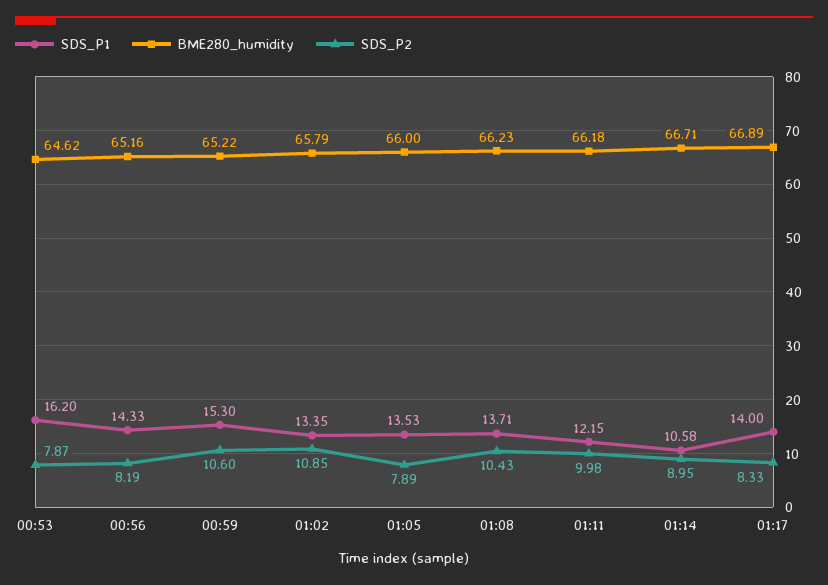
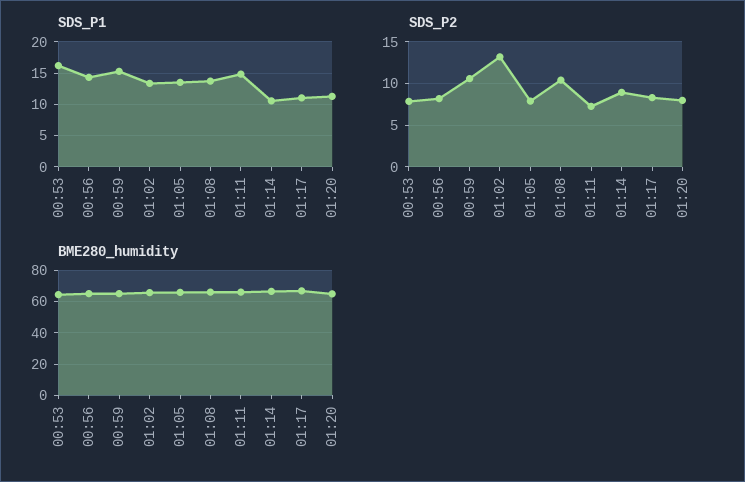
SDS_P2, 01:02: 10.85 -> 13
SDS_P1, 01:11: 12.15 -> 15
SDS_P2, 01:11: 9.98 -> 7
SDS_P1, 01:17: 14 -> 11
SDS_P1, 01:20: none -> 11
SDS_P2, 01:20: none -> 8
BME280_humidity, 01:20: none -> 65

